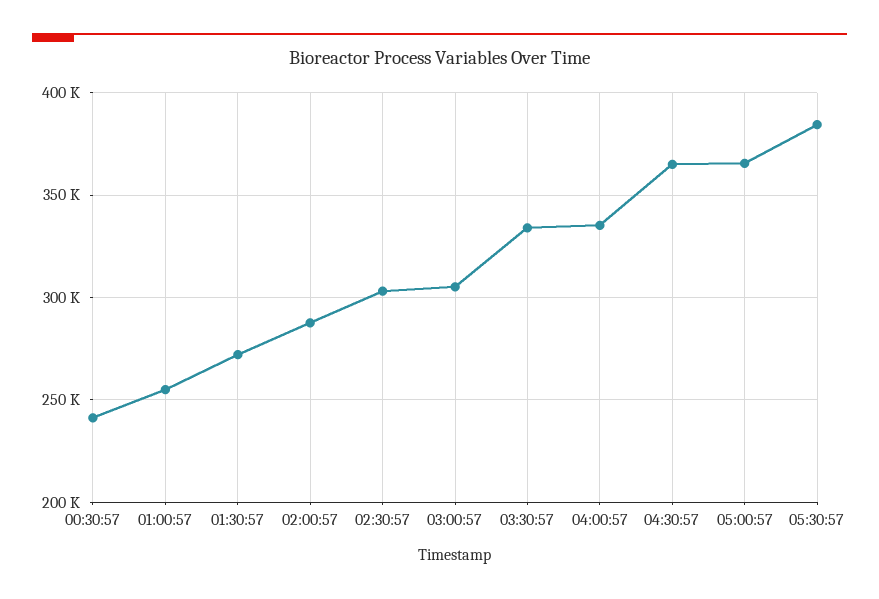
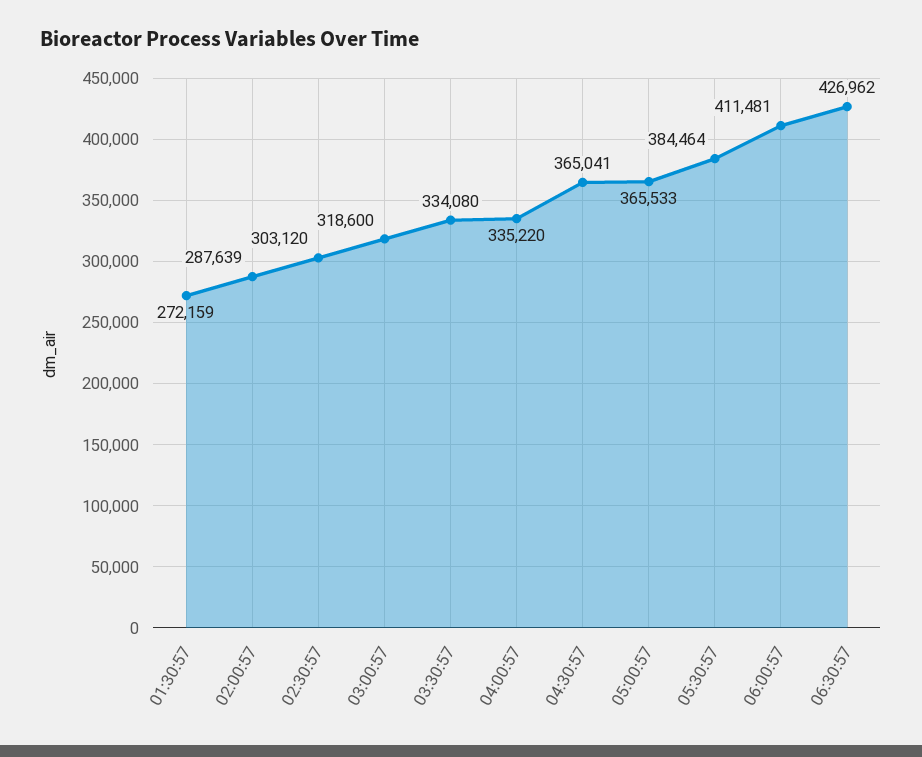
00:30:57: 240000 -> none
01:00:57: 255000 -> none
03:00:57: 305000 -> 318600
06:00:57: none -> 411481
06:30:57: none -> 426962

